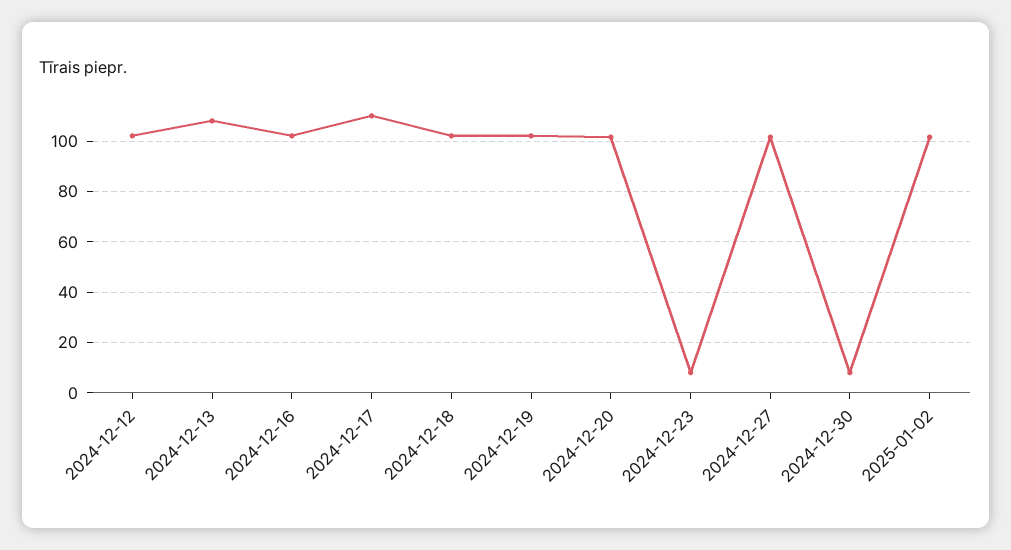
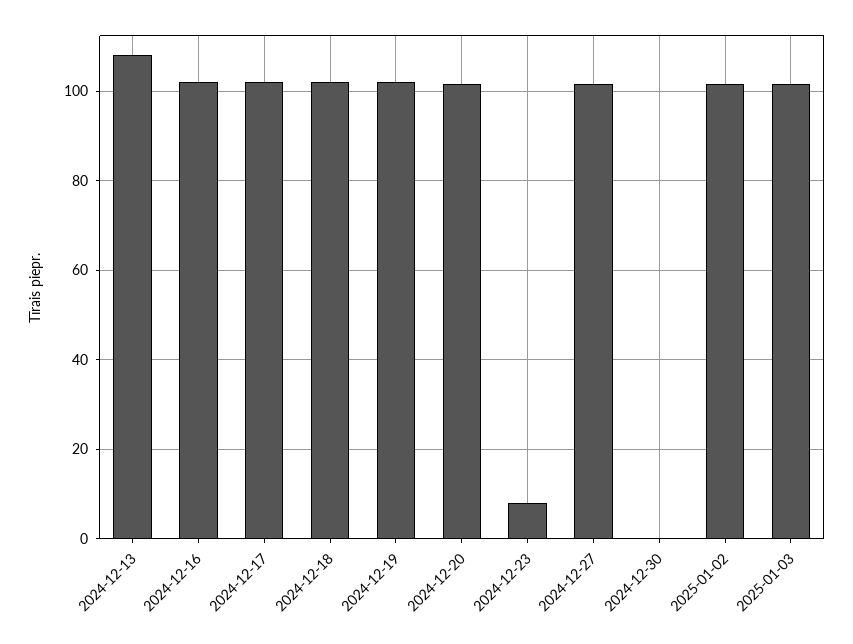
2024-12-12: 102.5 -> none
2024-12-17: 110 -> 102
2024-12-30: 7.5 -> 0
2025-01-03: none -> 102

